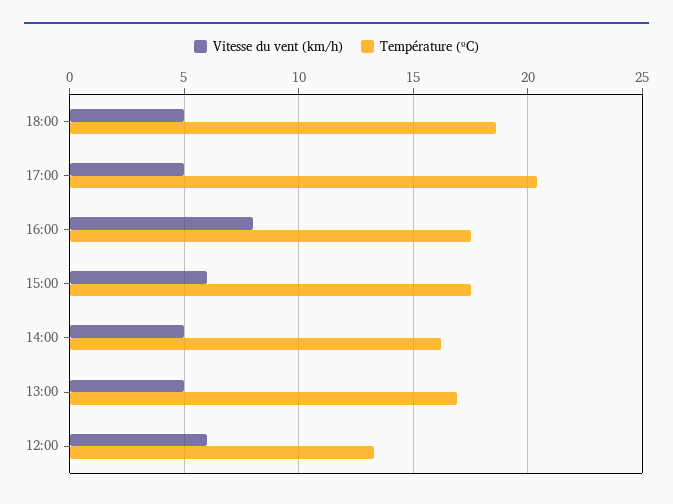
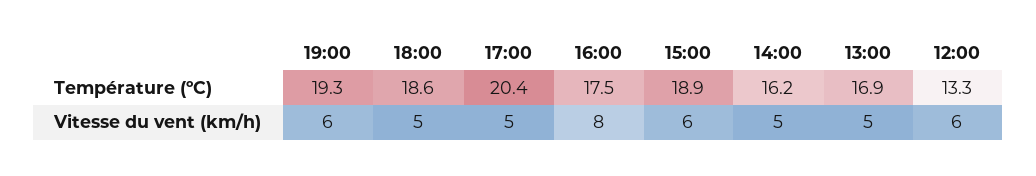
Température (ºC), 15:00: 17.5 -> 18.9
Température (ºC), 19:00: none -> 19.3
Vitesse du vent (km/h), 19:00: none -> 6

